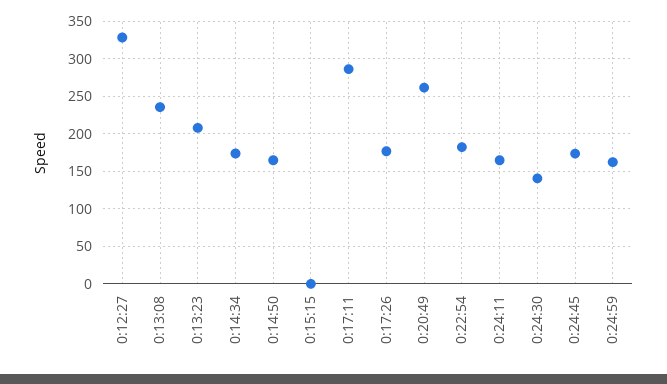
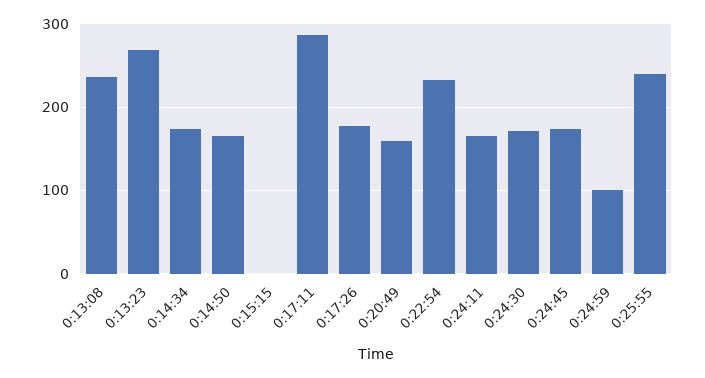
0:12:27: 330 -> none
0:13:23: 210 -> 270
0:20:49: 260 -> 160
0:22:54: 180 -> 230
0:24:30: 140 -> 170
0:24:59: 160 -> 100
0:25:55: none -> 240

